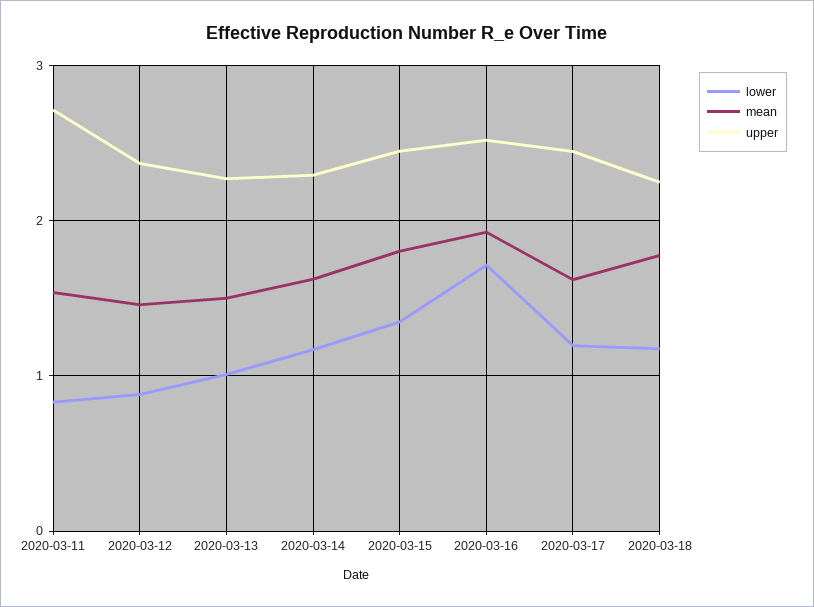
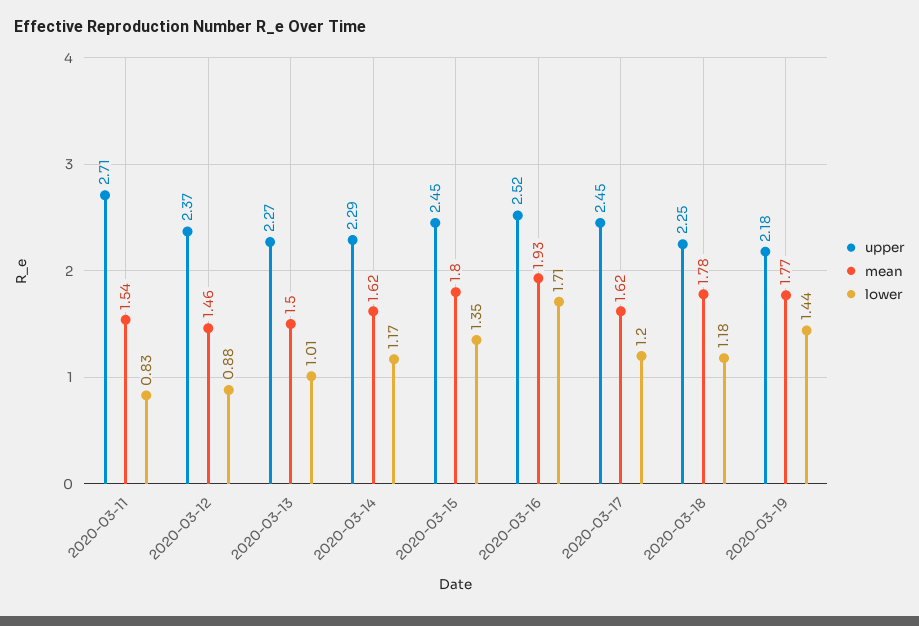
upper, 2020-03-19: none -> 2.18
mean, 2020-03-19: none -> 1.77
lower, 2020-03-19: none -> 1.44

